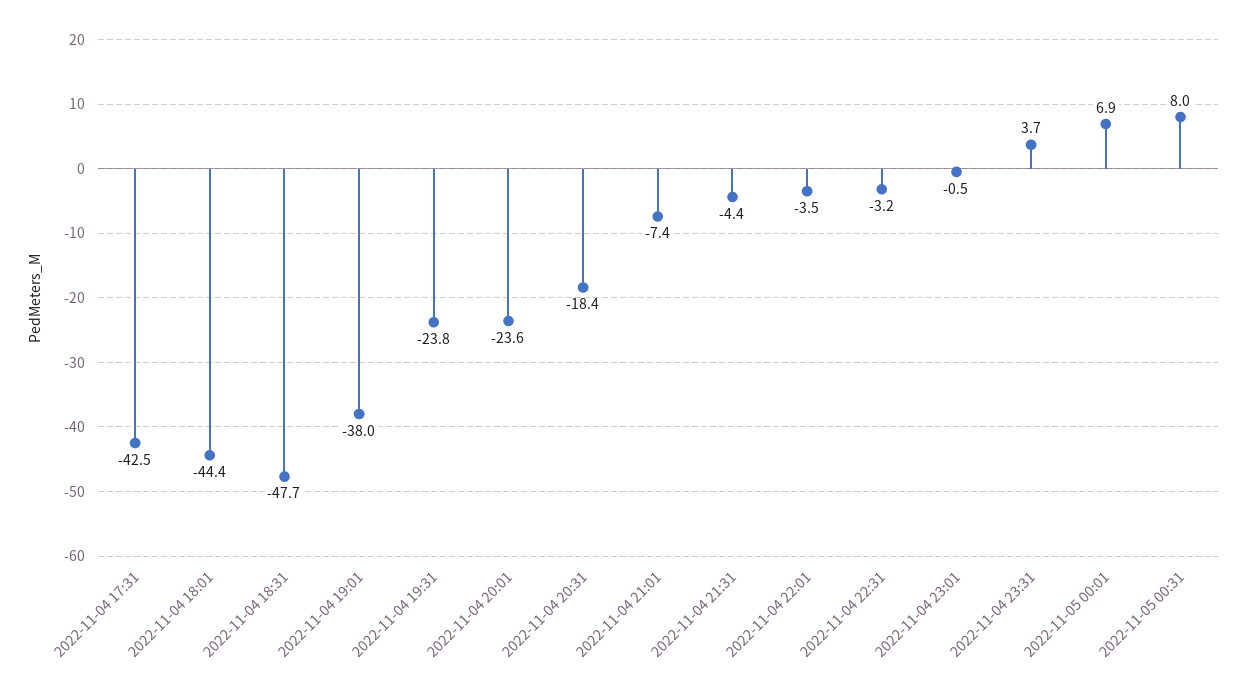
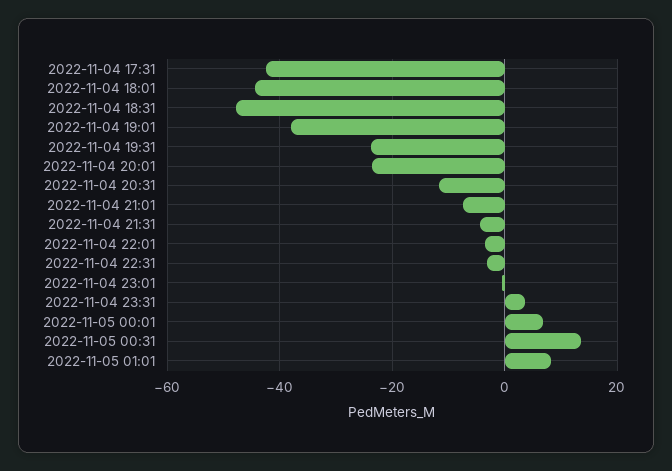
2022-11-04 20:31: -18.4 -> -12
2022-11-05 00:31: 8 -> 14
2022-11-05 01:01: none -> 8

